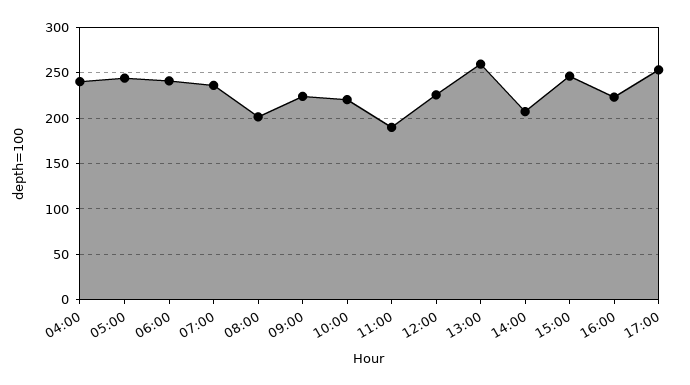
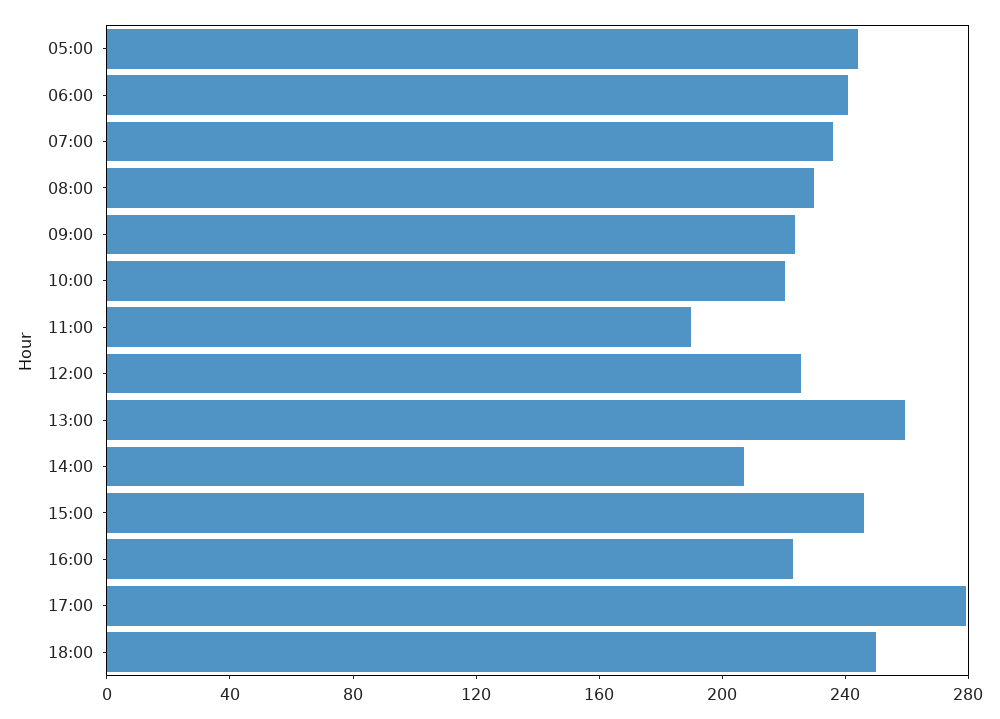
04:00: 240 -> none
08:00: 200 -> 230
17:00: 250 -> 280
18:00: none -> 250

